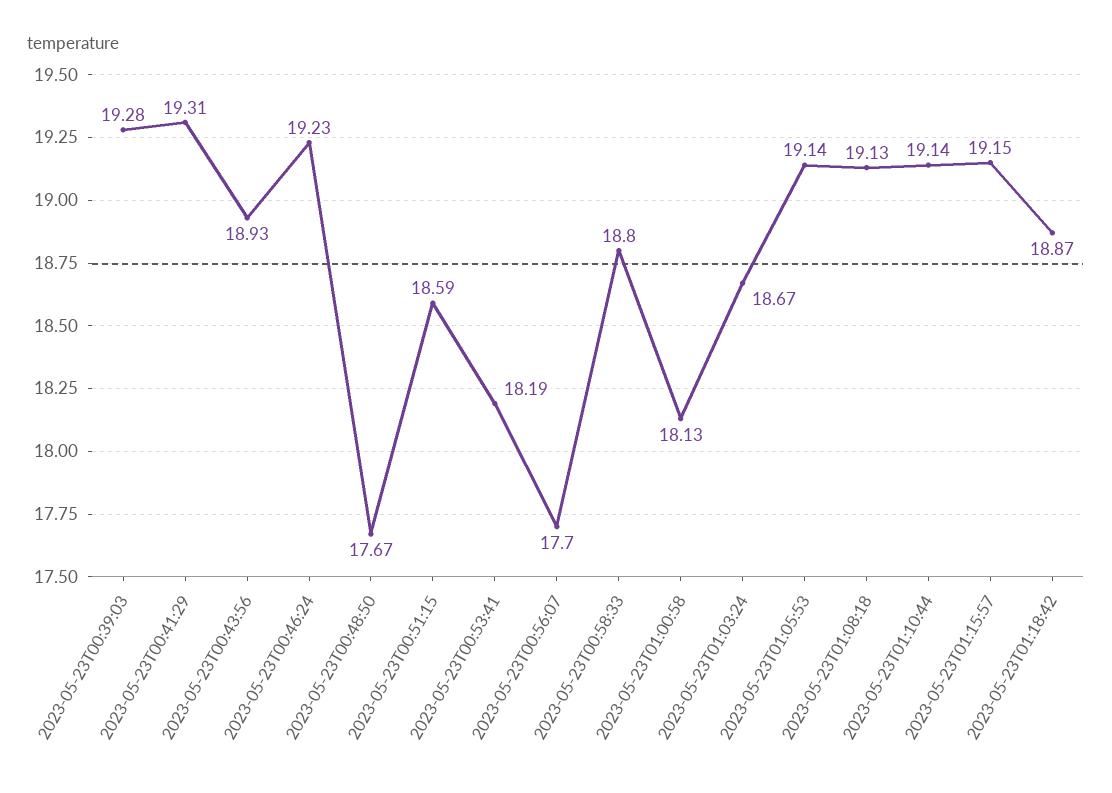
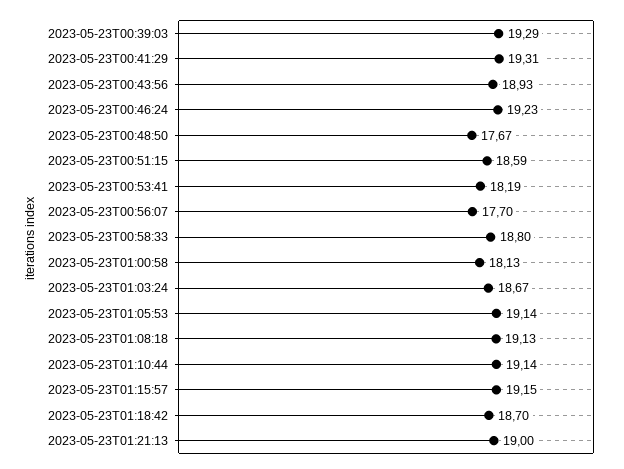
2023-05-23T00:39:03: 19.28 -> 19.29
2023-05-23T01:18:42: 18.87 -> 18.7
2023-05-23T01:21:13: none -> 19

